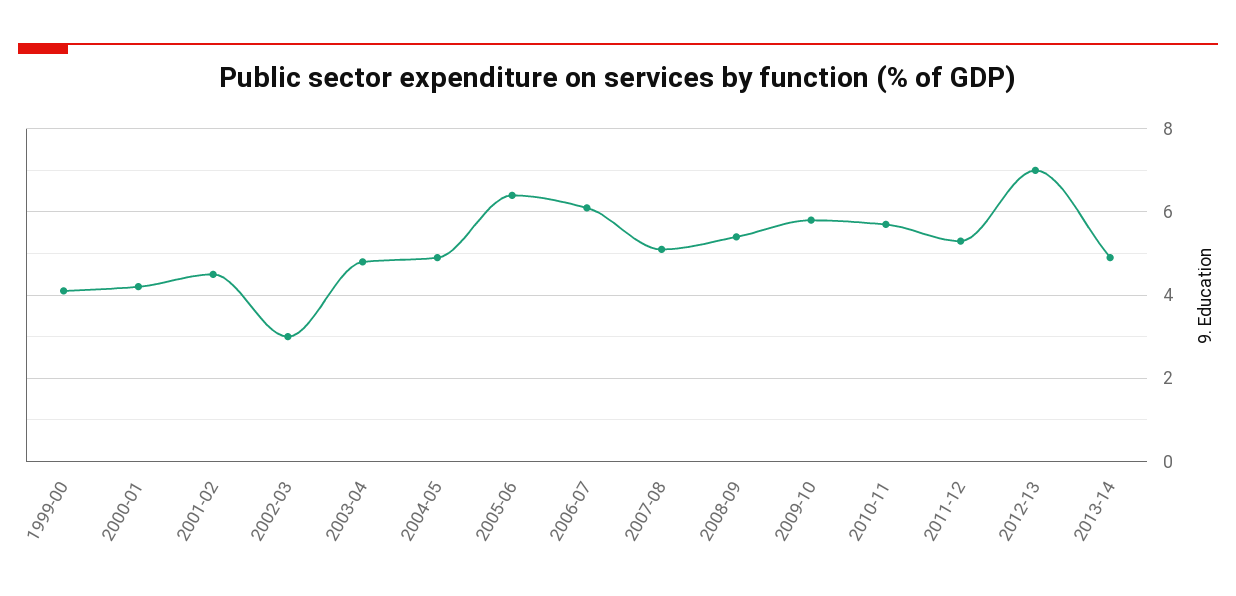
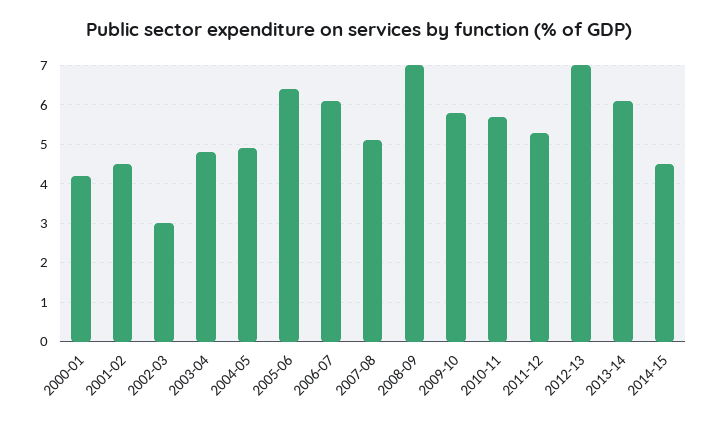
1999-00: 4 -> none
2008-09: 5.5 -> 7
2013-14: 5 -> 6
2014-15: none -> 4.5

